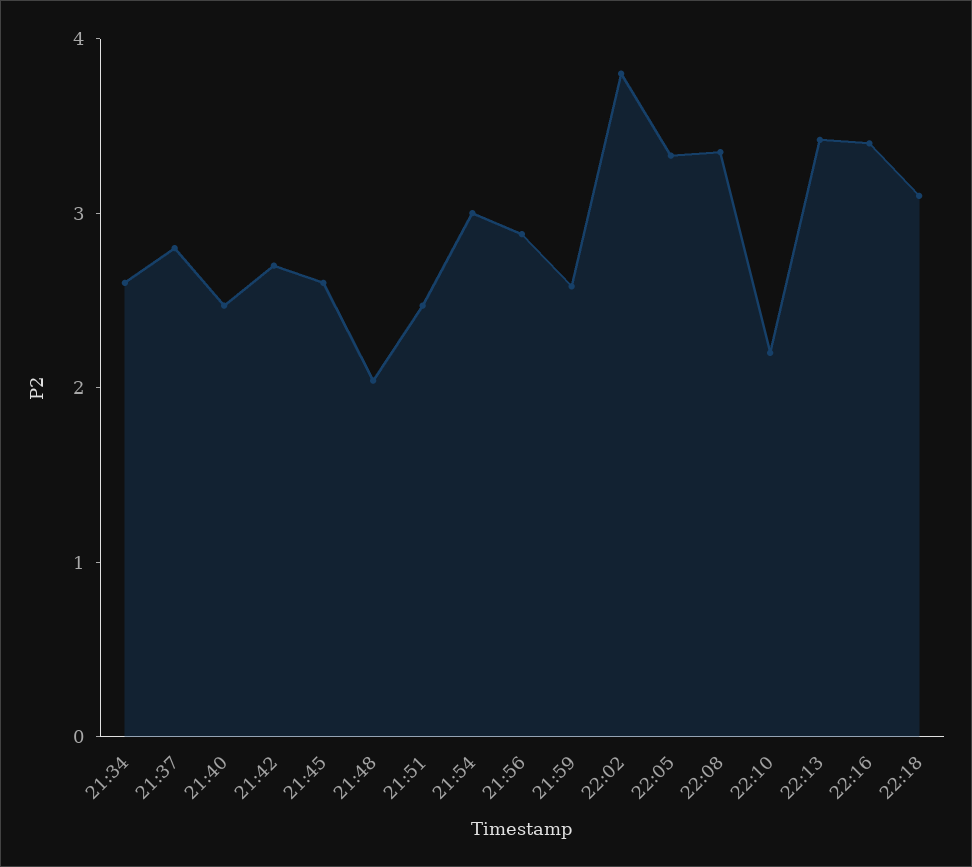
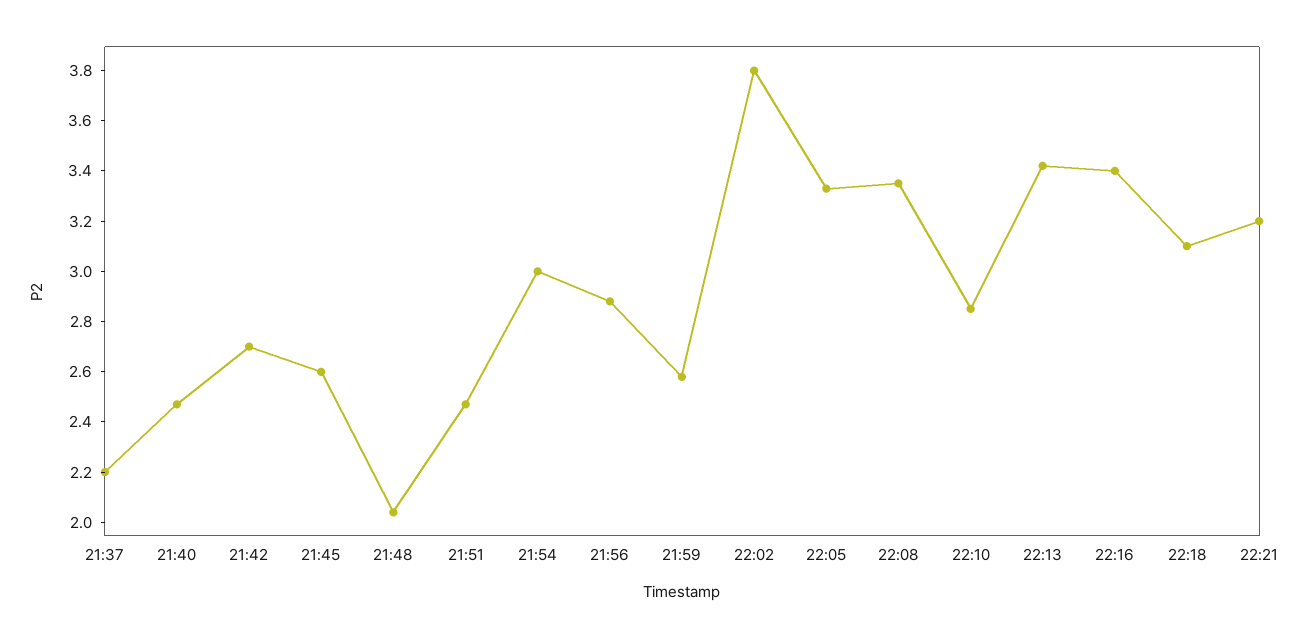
21:34: 2.6 -> none
21:37: 2.8 -> 2.2
22:10: 2.2 -> 2.85
22:21: none -> 3.2

